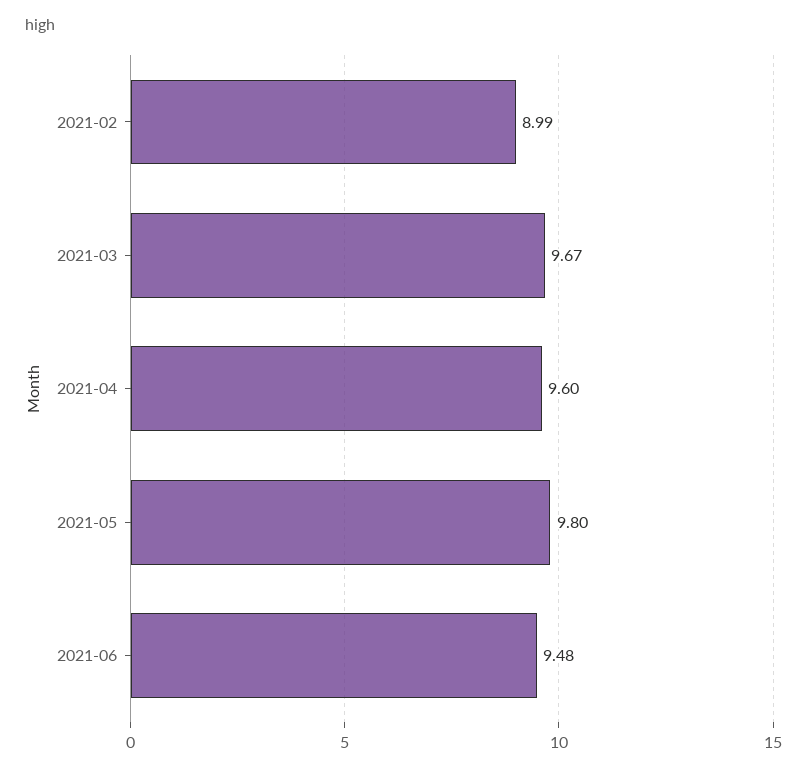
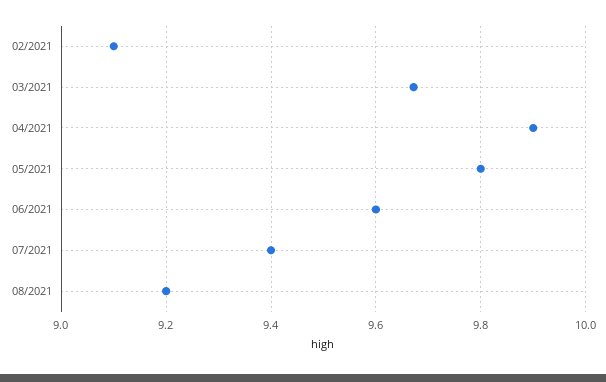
2021-02: 8.99 -> 9.1
2021-04: 9.6 -> 9.9
2021-06: 9.48 -> 9.6
07/2021: none -> 9.4
08/2021: none -> 9.2

